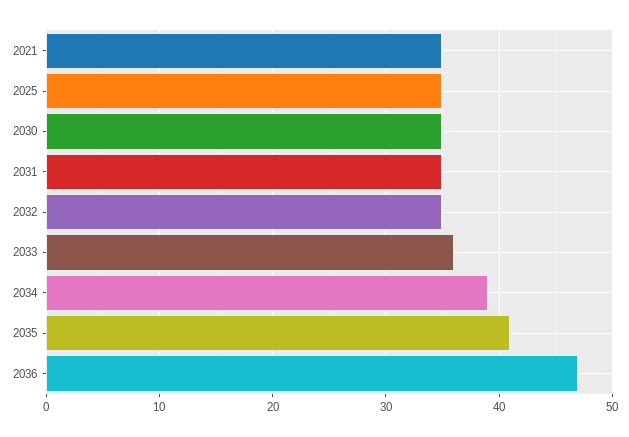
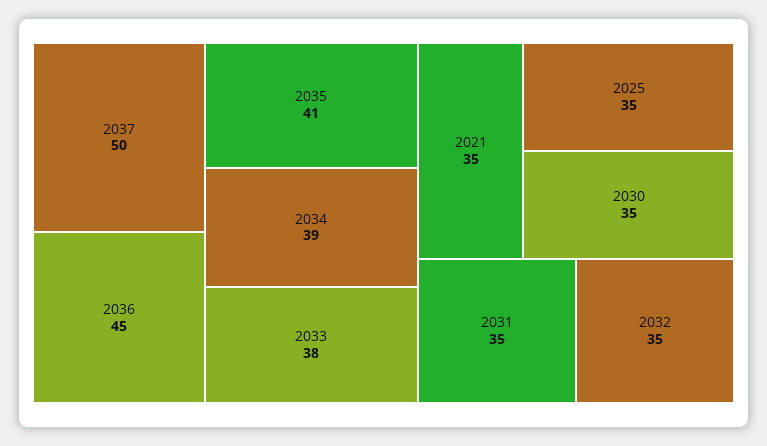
2033: 36 -> 38
2036: 47 -> 45
2037: none -> 50

